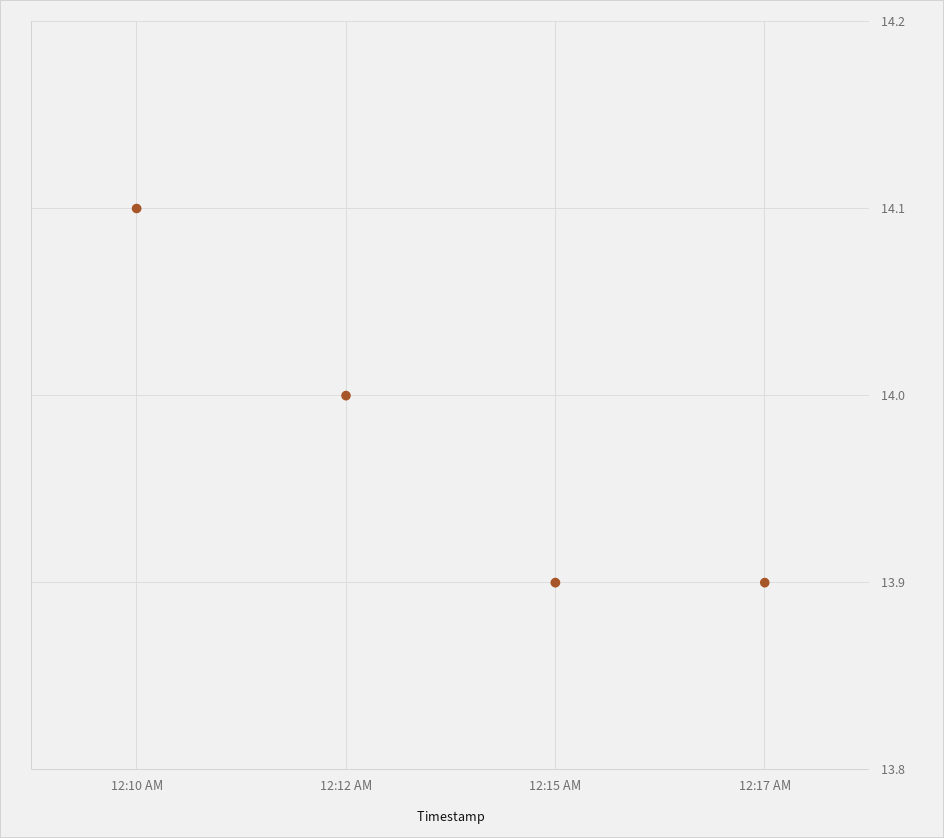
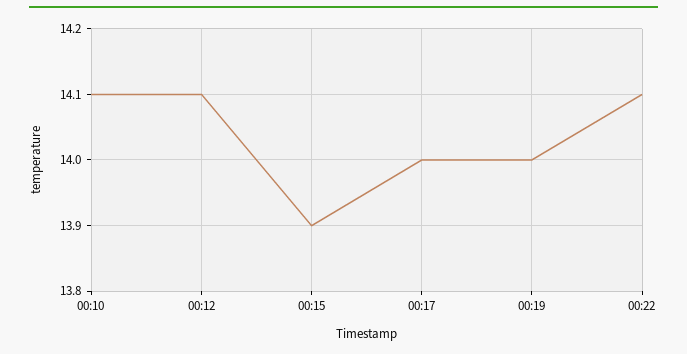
12:12 AM: 14 -> 14.1
12:17 AM: 13.9 -> 14
00:19: none -> 14
00:22: none -> 14.1

